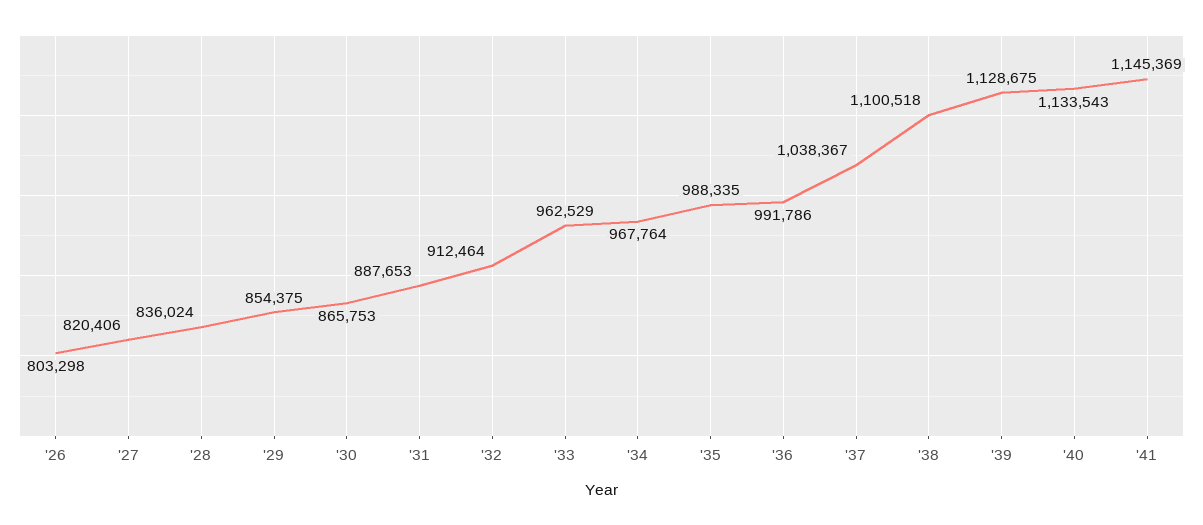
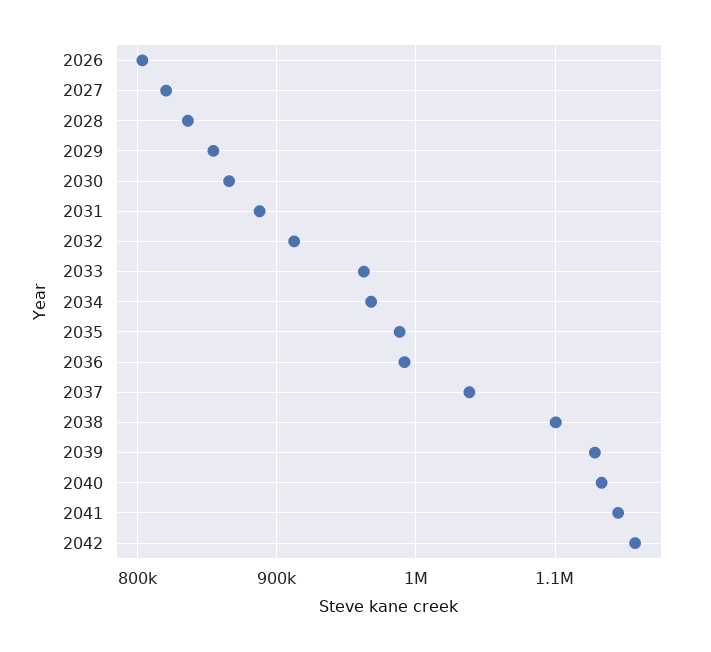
2042: none -> 1160000

